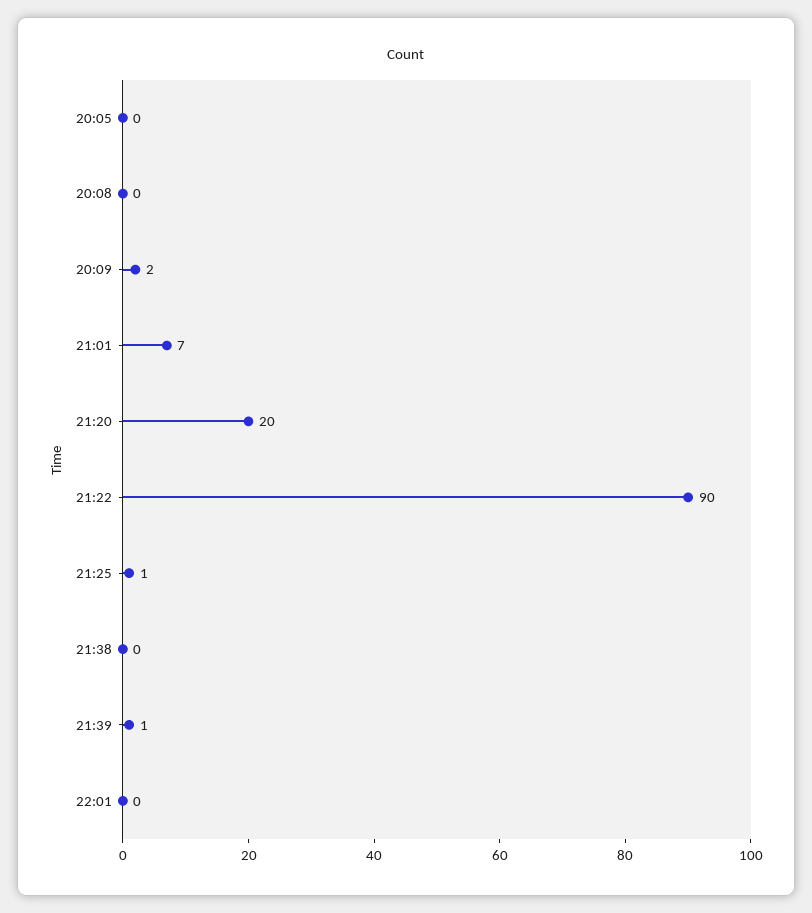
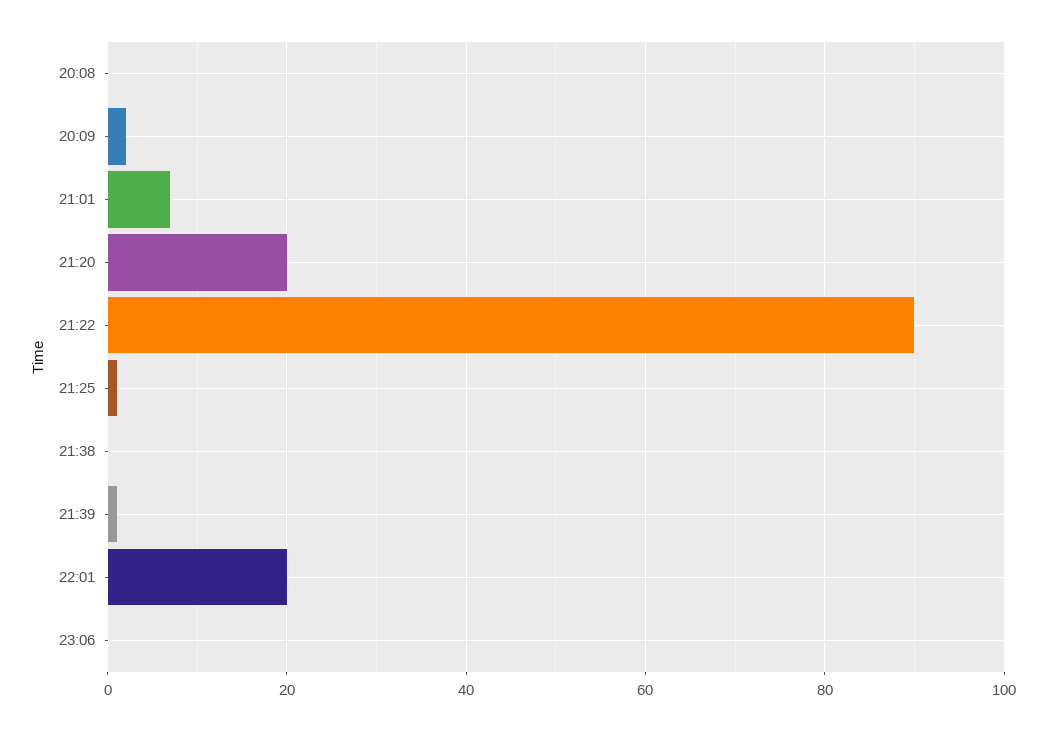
20:05: 0 -> none
22:01: 0 -> 20
23:06: none -> 0

